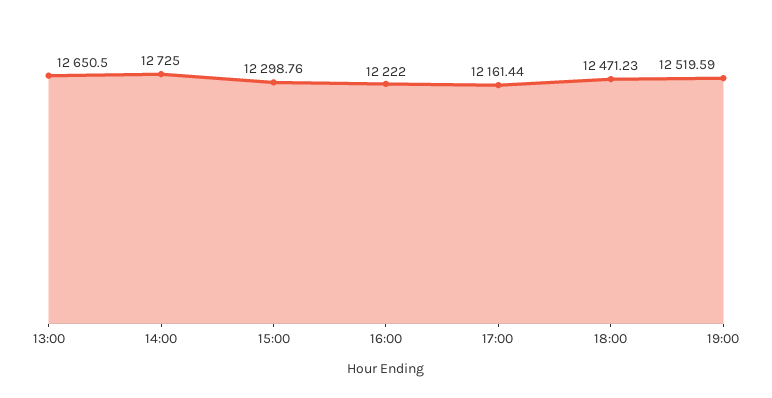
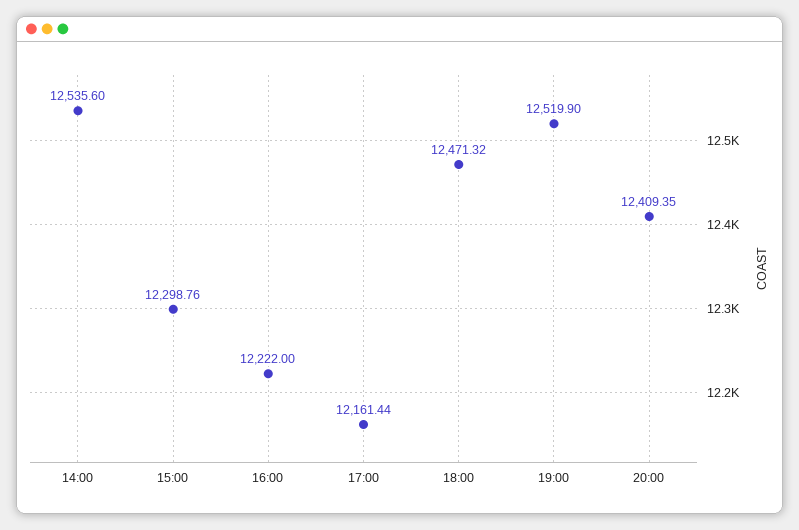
13:00: 12650.5 -> none
14:00: 12725 -> 12535.6
18:00: 12471.23 -> 12471.32
19:00: 12519.59 -> 12519.9
20:00: none -> 12409.35

